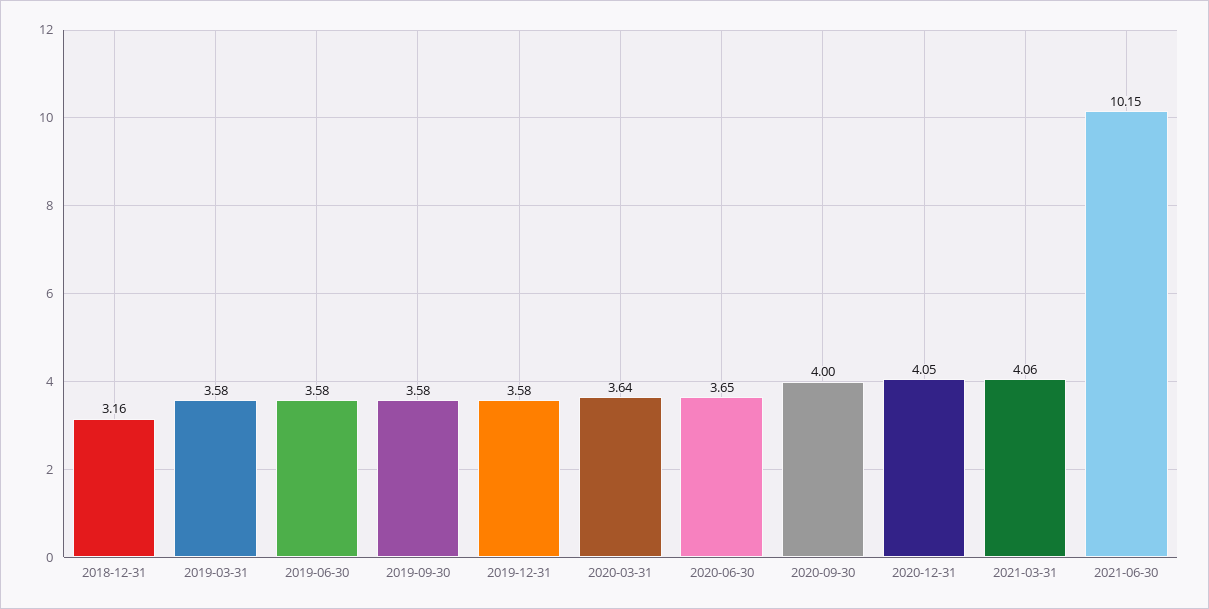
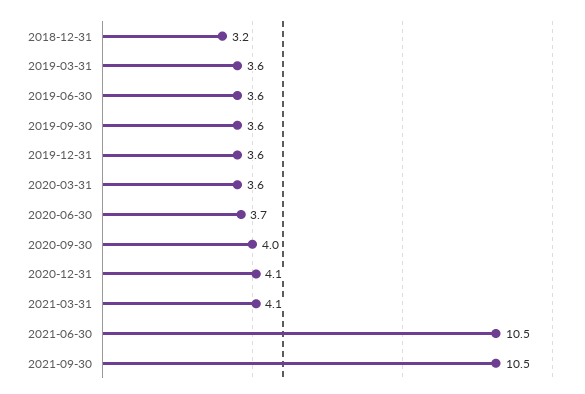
2021-06-30: 10.15 -> 10.5
2021-09-30: none -> 10.5

